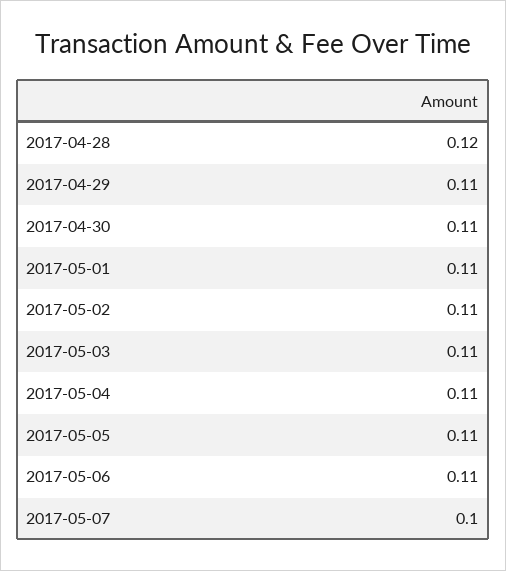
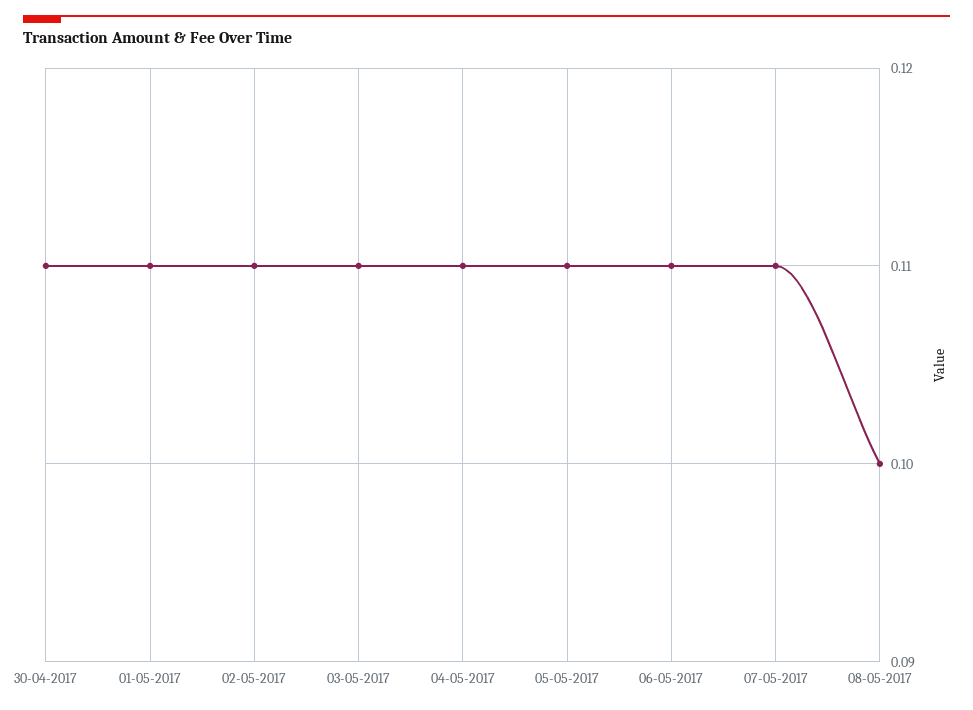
2017-04-28: 0.12 -> none
2017-04-29: 0.11 -> none
2017-05-07: 0.1 -> 0.11
08-05-2017: none -> 0.1

